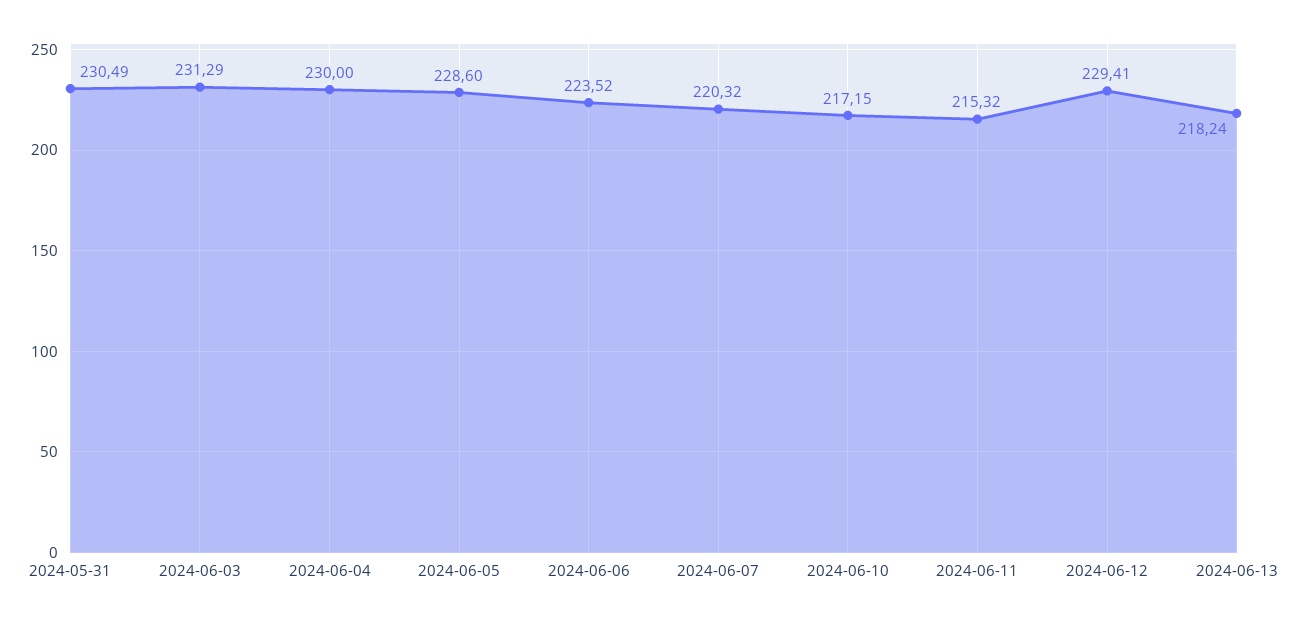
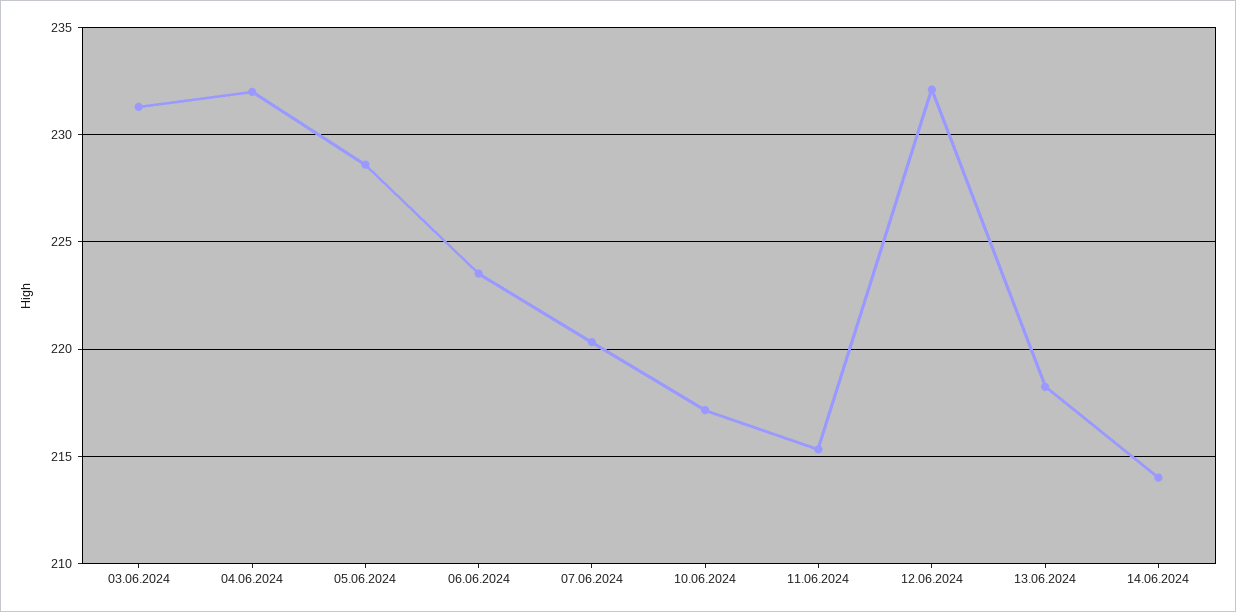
2024-05-31: 230.49 -> none
2024-06-04: 230 -> 232
2024-06-12: 229.41 -> 232
14.06.2024: none -> 214

